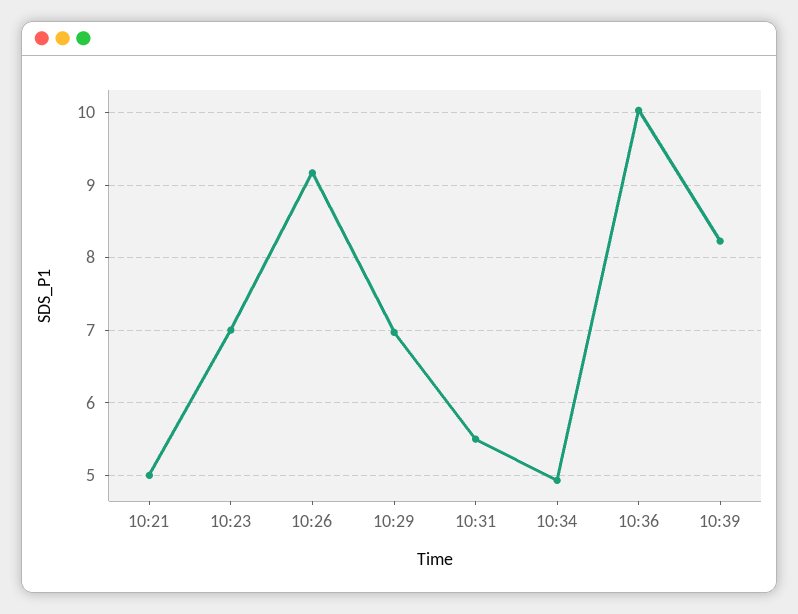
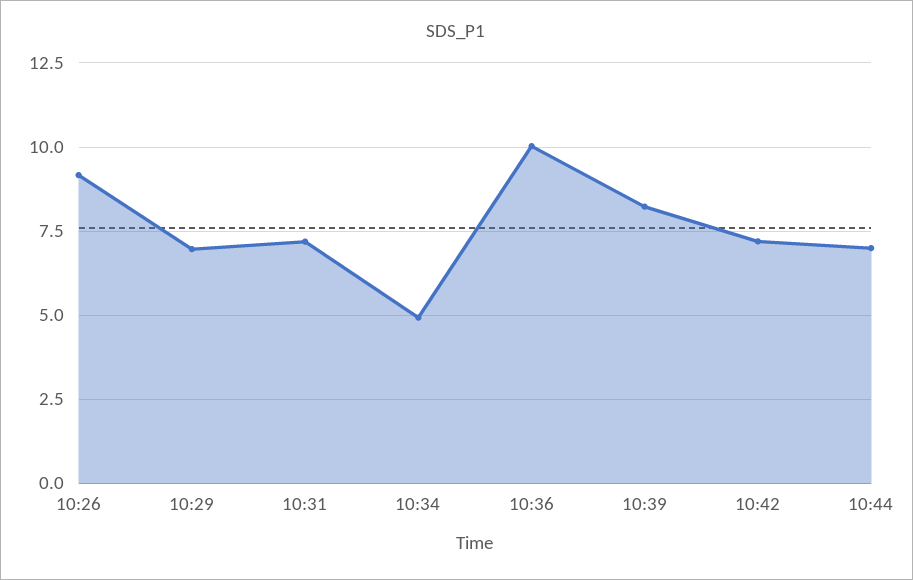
10:21: 5 -> none
10:23: 7 -> none
10:31: 5.5 -> 7.25
10:42: none -> 7.25
10:44: none -> 7

